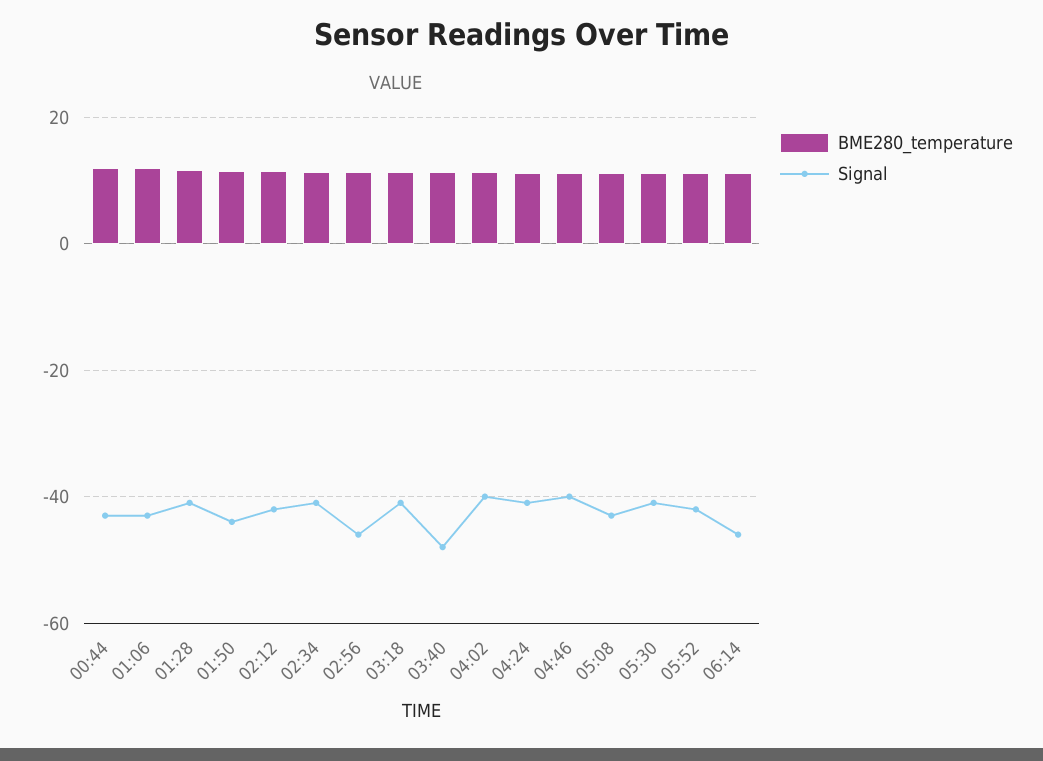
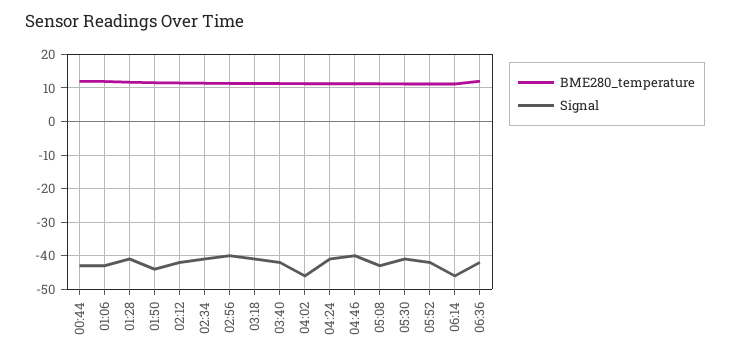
Signal, 02:56: -46 -> -40
Signal, 03:40: -48 -> -42
Signal, 04:02: -40 -> -46
BME280_temperature, 06:36: none -> 12
Signal, 06:36: none -> -42

